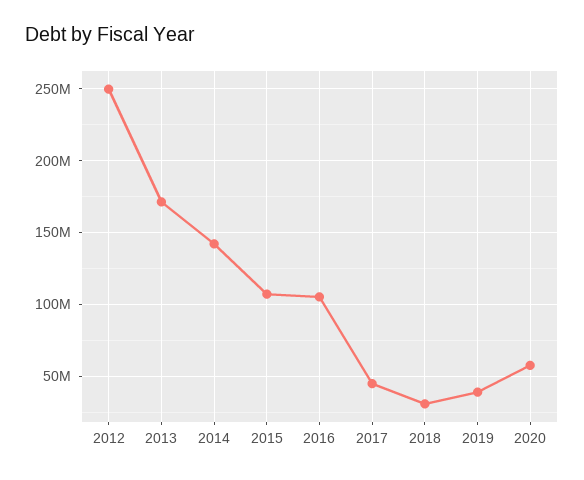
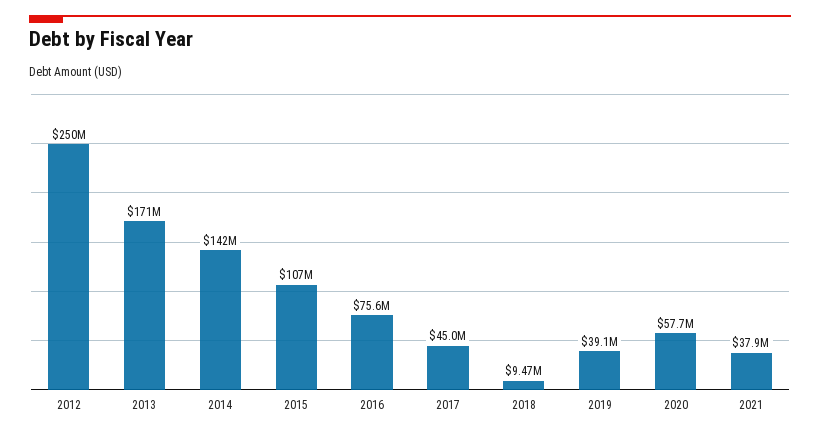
2016: 105000000 -> 75600000
2018: 30000000 -> 9470000
2021: none -> 37900000

